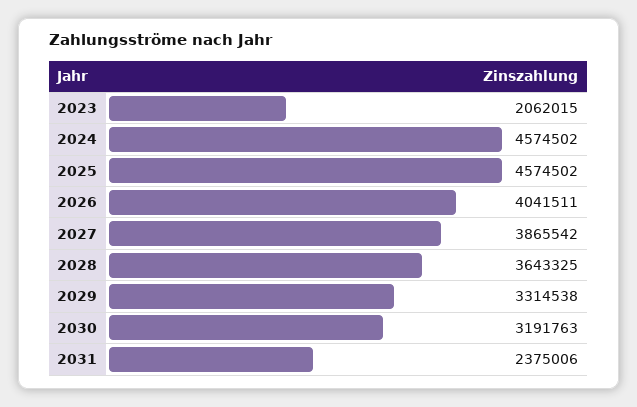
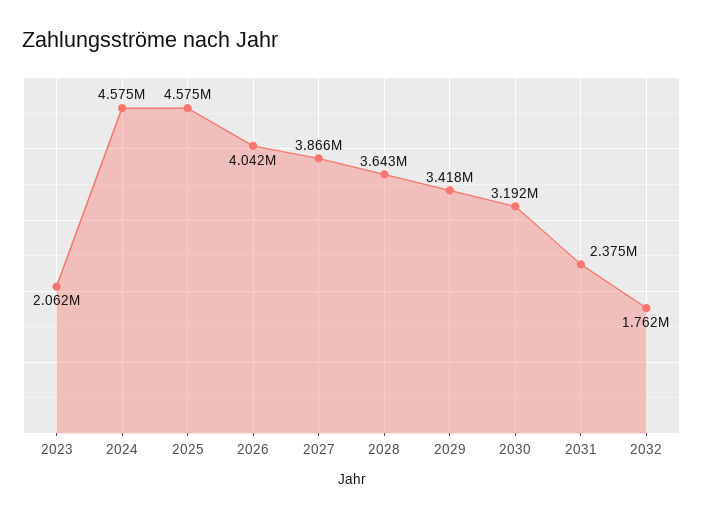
2029: 3314538 -> 3418000
2032: none -> 1762000

